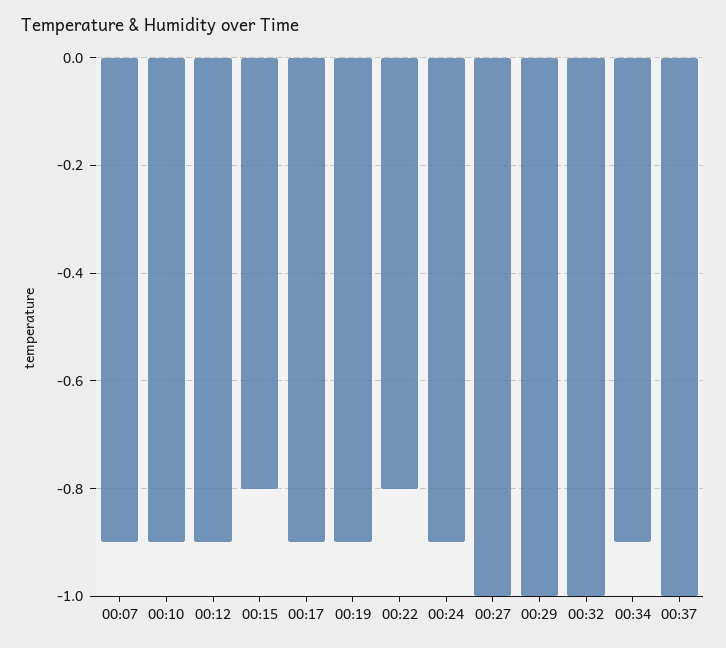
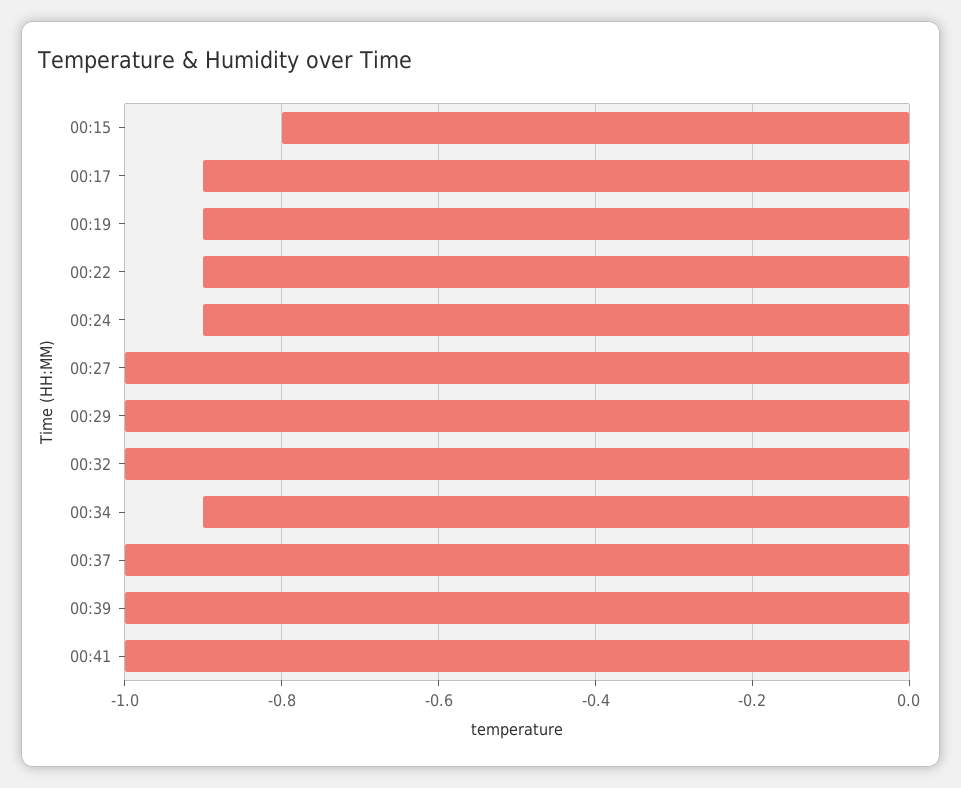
00:07: -0.9 -> none
00:10: -0.9 -> none
00:12: -0.9 -> none
00:22: -0.8 -> -0.9
00:39: none -> -1
00:41: none -> -1

